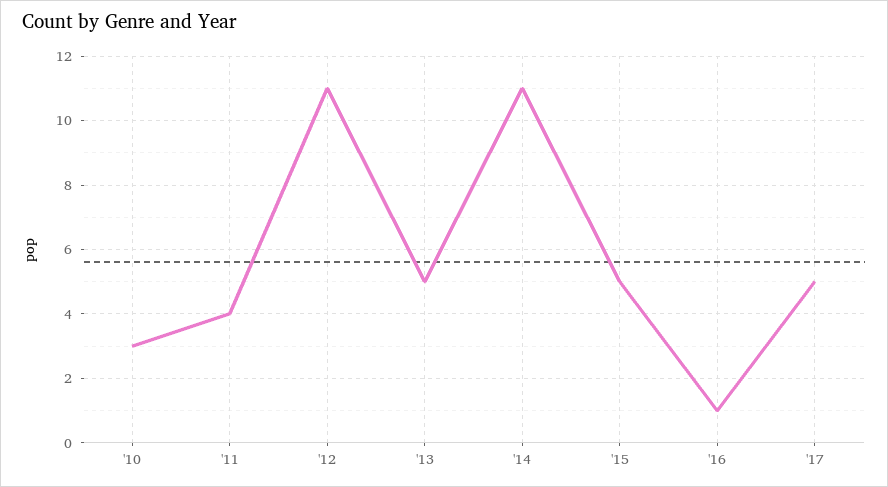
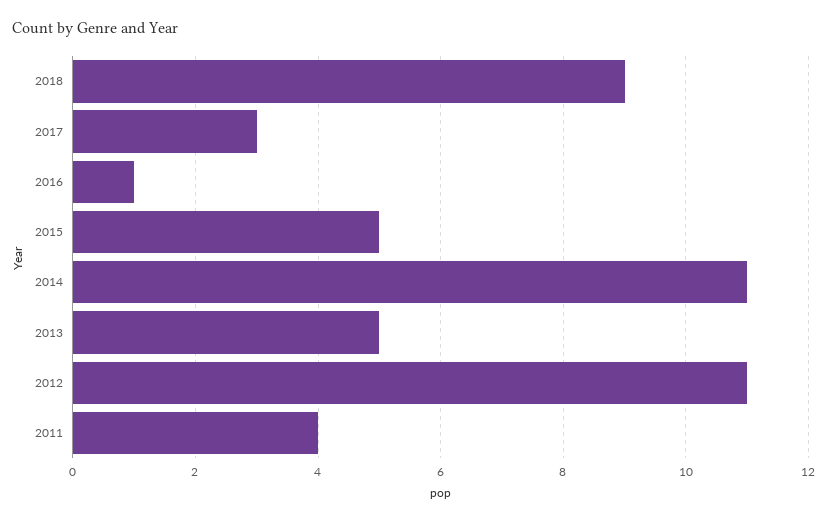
'10: 3 -> none
'17: 5 -> 3
2018: none -> 9

